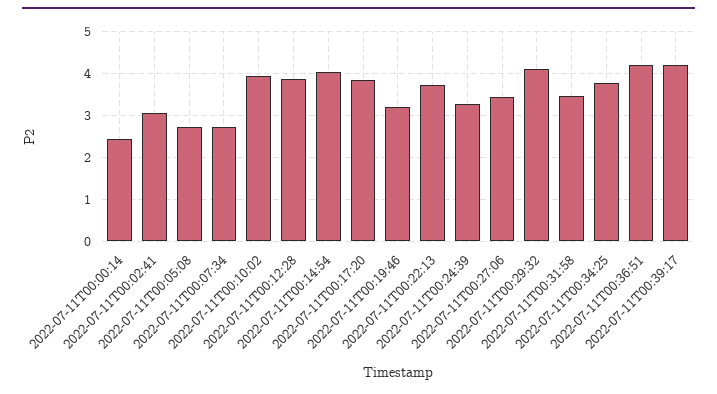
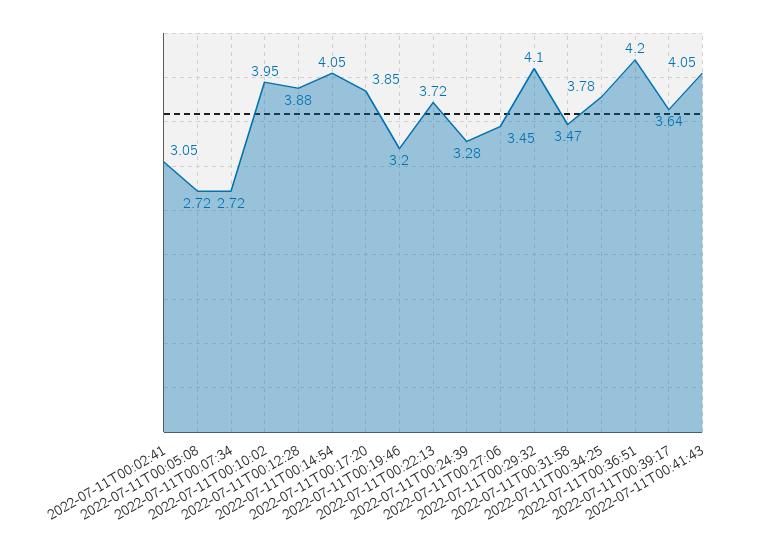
2022-07-11T00:00:14: 2.4 -> none
2022-07-11T00:39:17: 4.2 -> 3.64
2022-07-11T00:41:43: none -> 4.05

